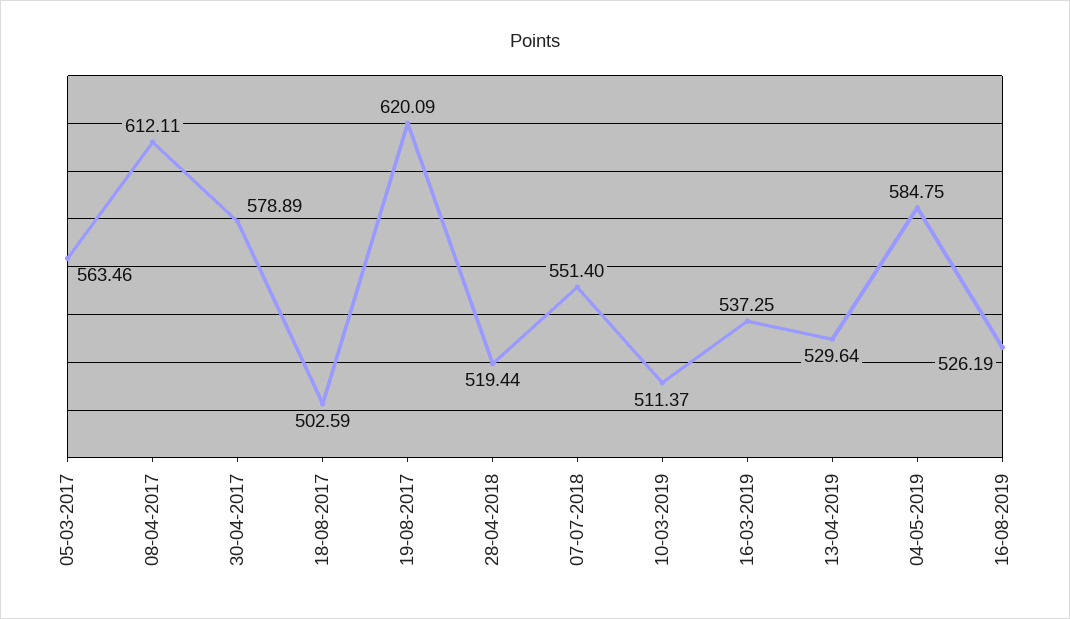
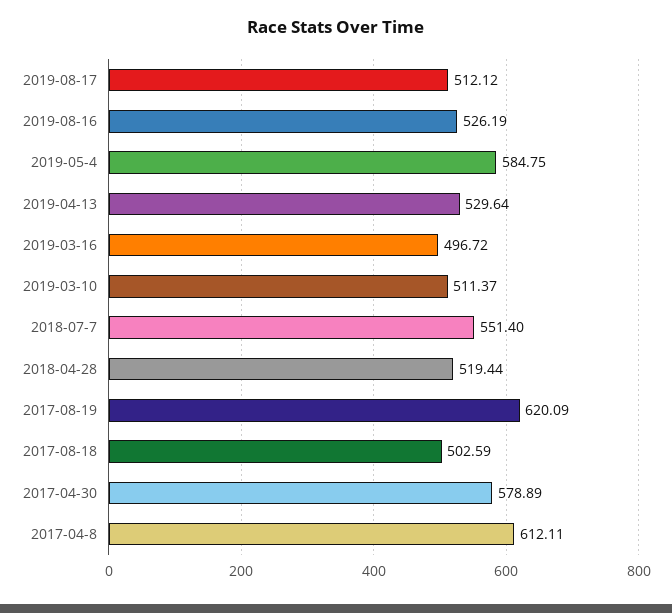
05-03-2017: 563.46 -> none
16-03-2019: 537.25 -> 496.72
2019-08-17: none -> 512.12

